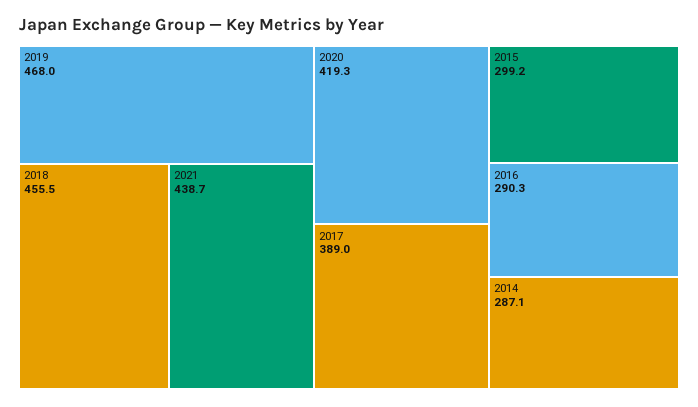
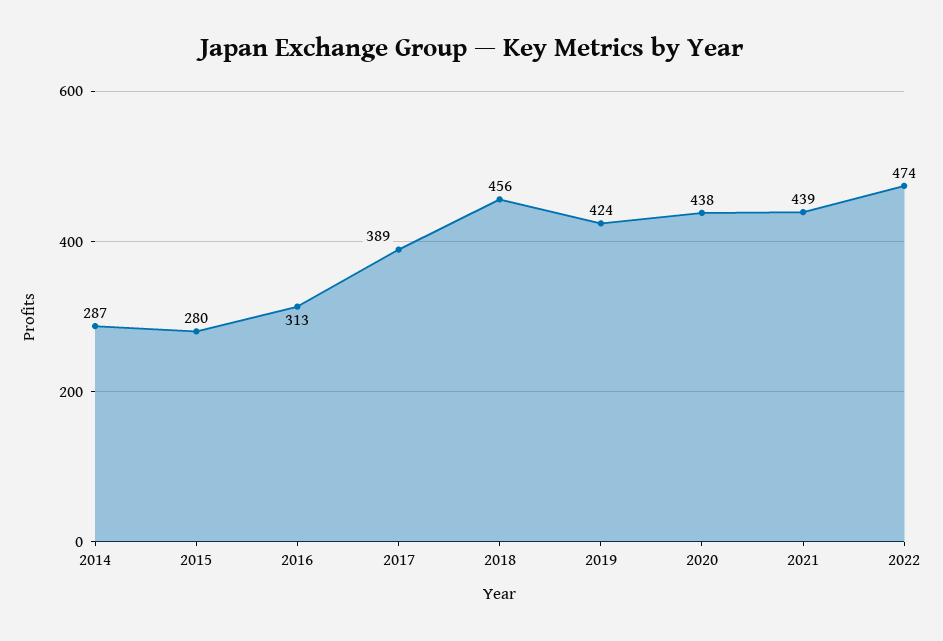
2019: 468 -> 424
2020: 419.3 -> 438
2015: 299.2 -> 280
2016: 290.3 -> 313
2022: none -> 474

